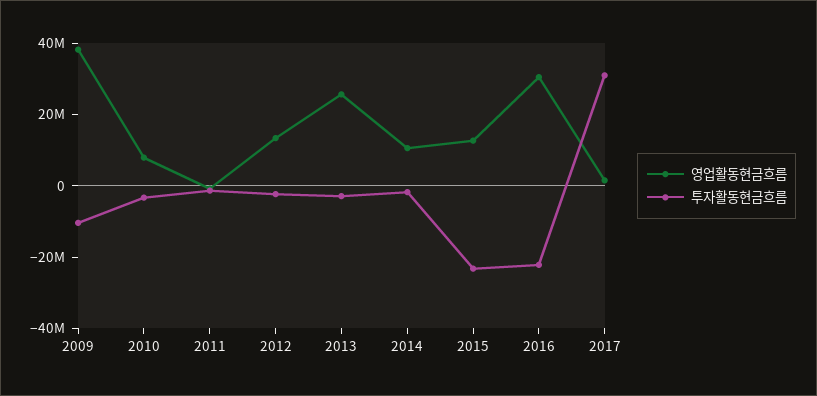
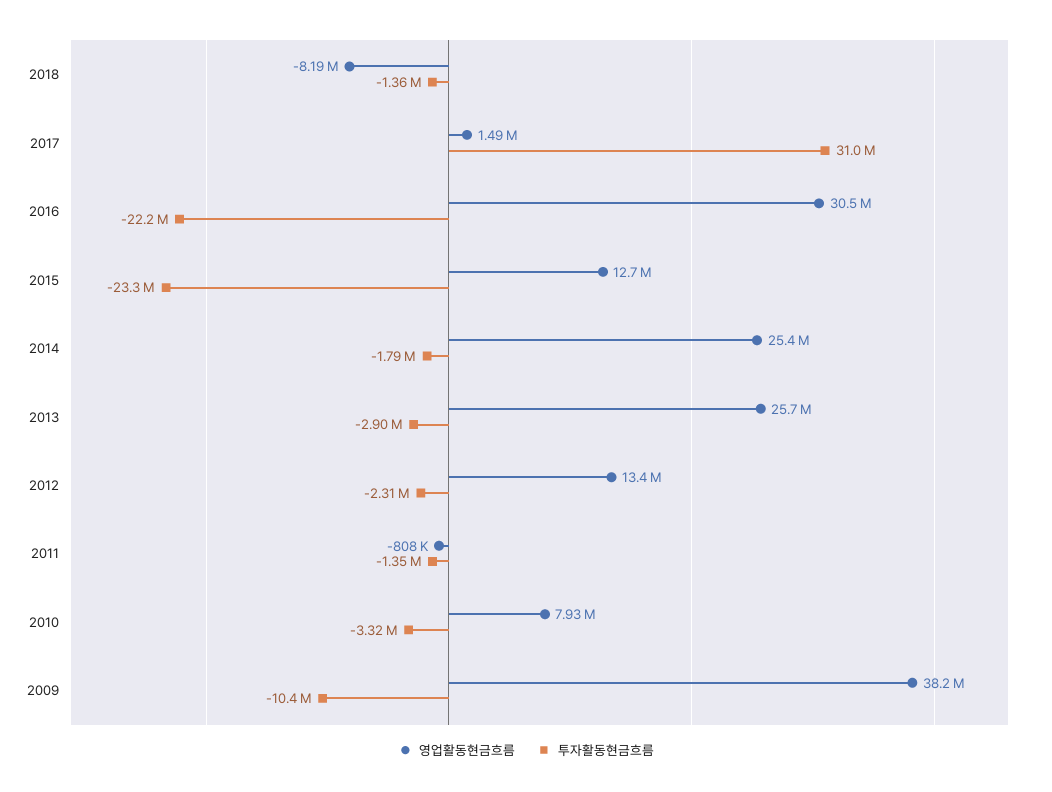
영업활동현금흐름, 2014: 10000000 -> 25400000
영업활동현금흐름, 2018: none -> -8190000
투자활동현금흐름, 2018: none -> -1360000

